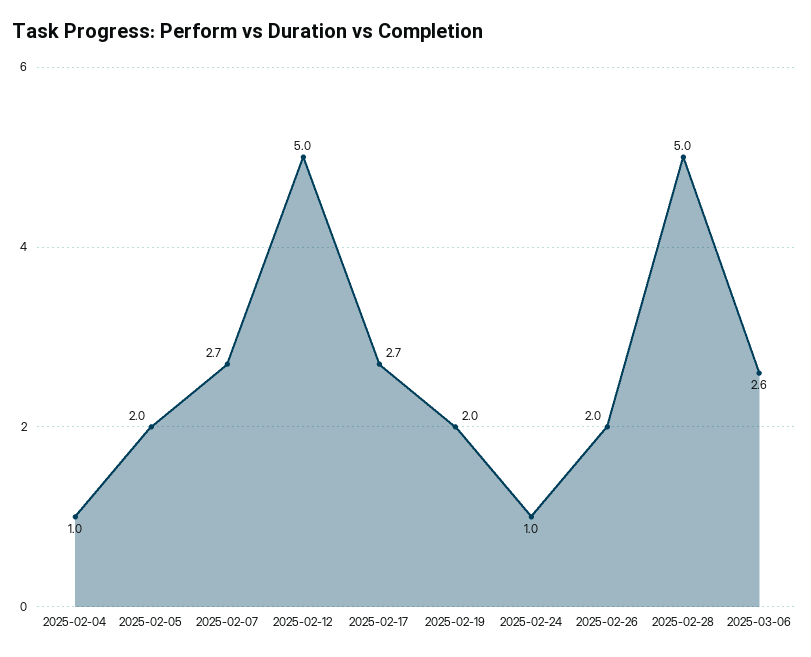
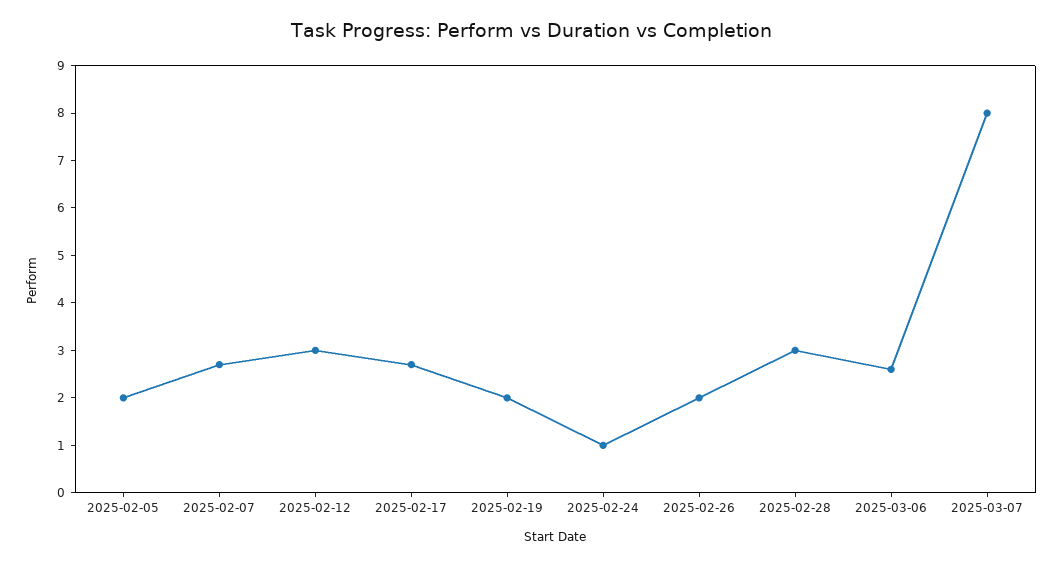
2025-02-04: 1 -> none
2025-02-12: 5 -> 3
2025-02-28: 5 -> 3
2025-03-07: none -> 8

